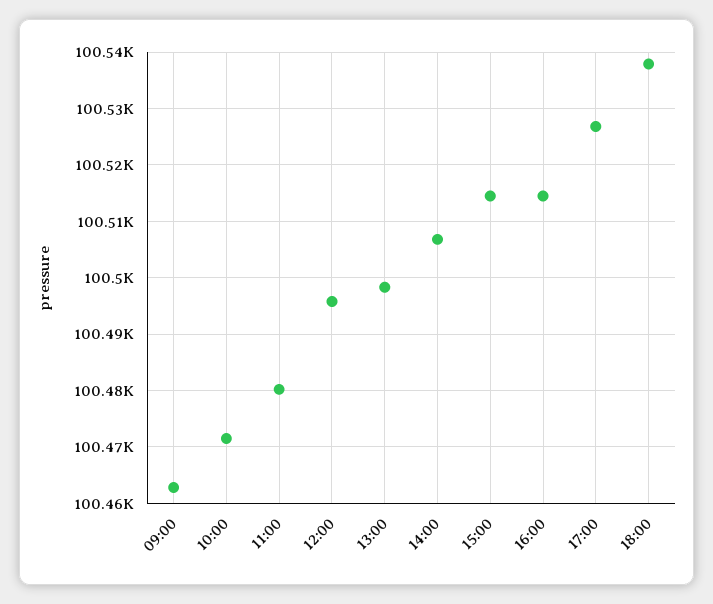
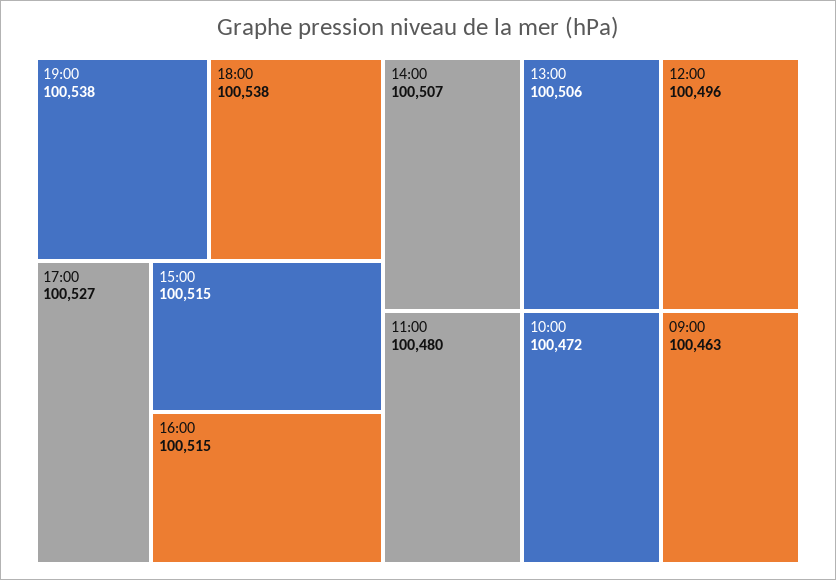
13:00: 100498 -> 100506
19:00: none -> 100538

